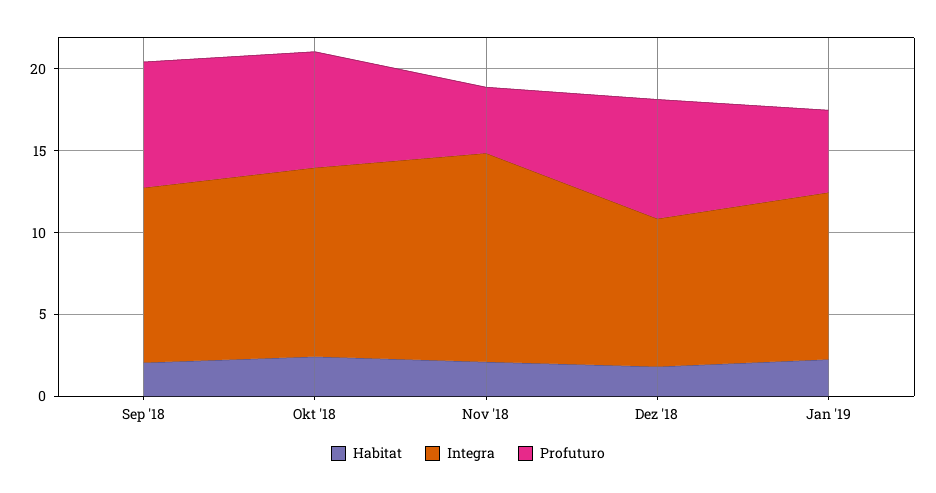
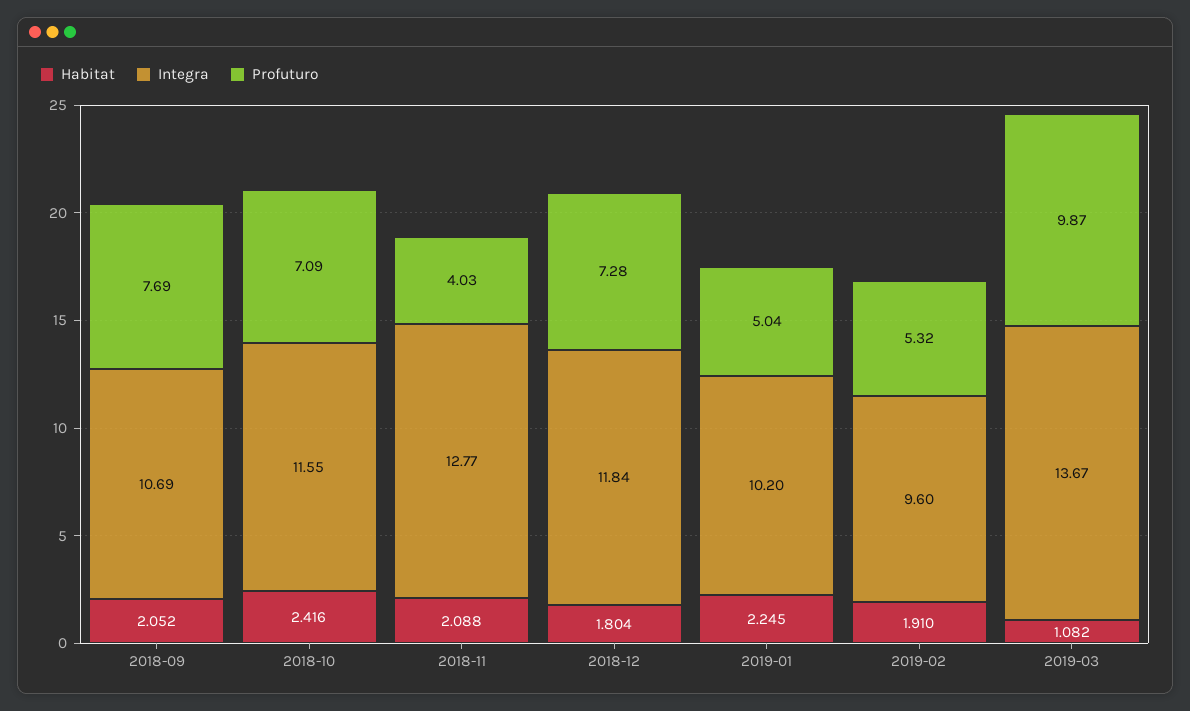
Integra, Dez '18: 9 -> 11.84
Habitat, 2019-02: none -> 1.91
Integra, 2019-02: none -> 9.6
Profuturo, 2019-02: none -> 5.32
Habitat, 2019-03: none -> 1.082
Integra, 2019-03: none -> 13.67
Profuturo, 2019-03: none -> 9.87

